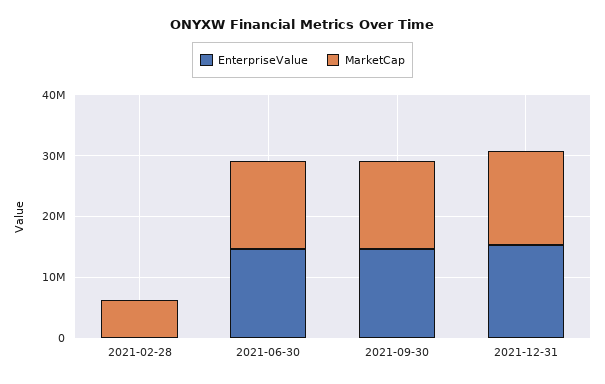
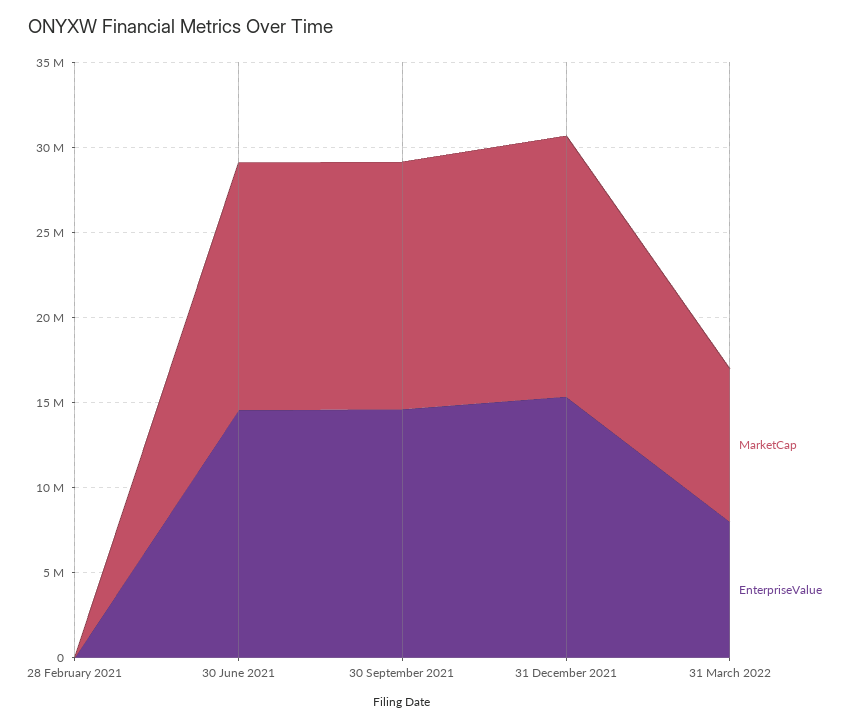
MarketCap, 2021-02-28: 6000000 -> 0
MarketCap, 31 March 2022: none -> 9000000
EnterpriseValue, 31 March 2022: none -> 8000000

